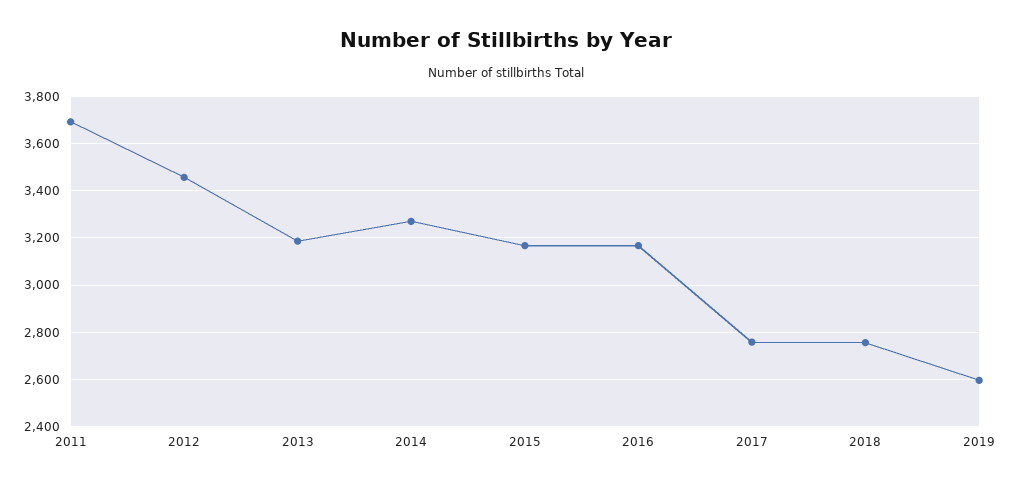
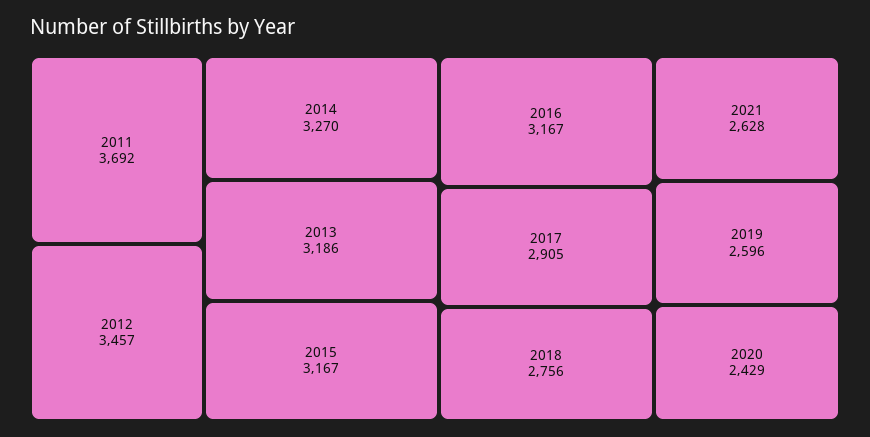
2017: 2750 -> 2905
2021: none -> 2628
2020: none -> 2429

